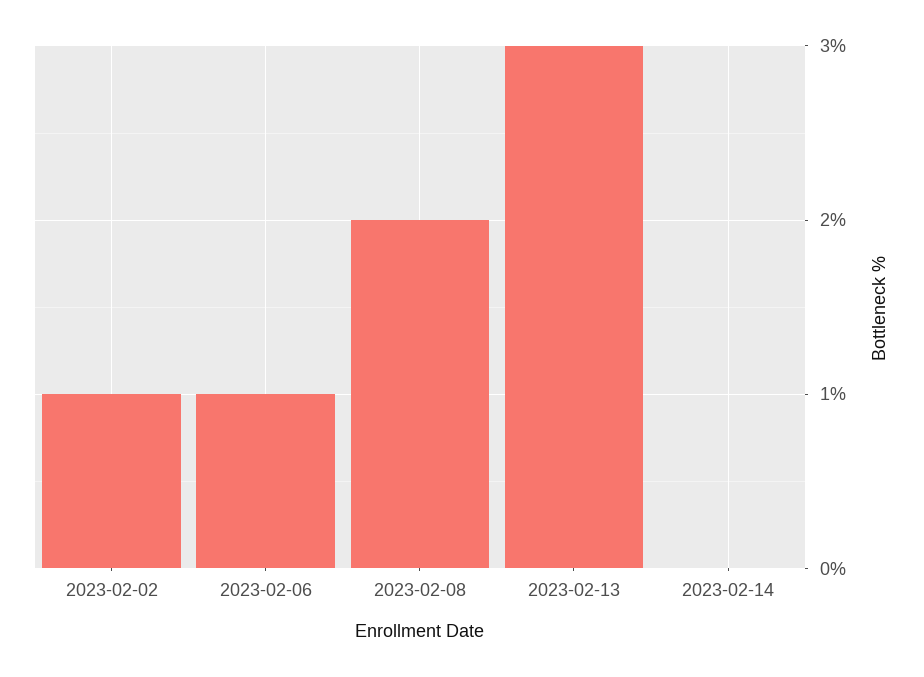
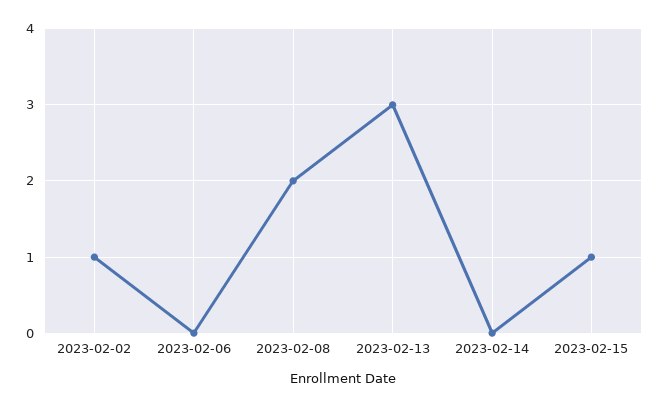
2023-02-06: 1 -> 0
2023-02-15: none -> 1

